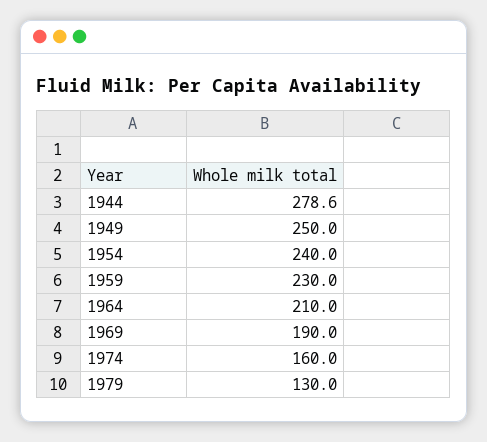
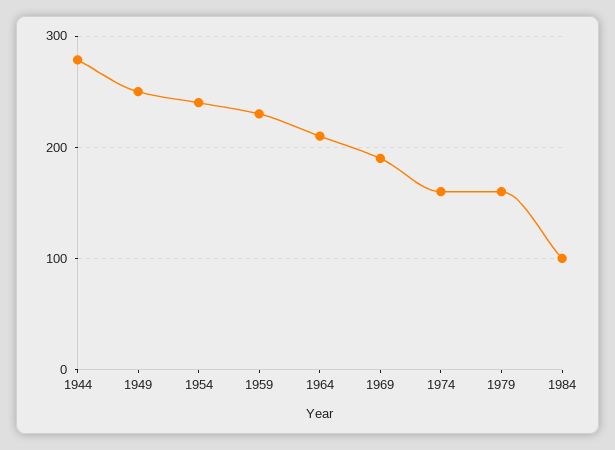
1979: 130 -> 160
1984: none -> 100

